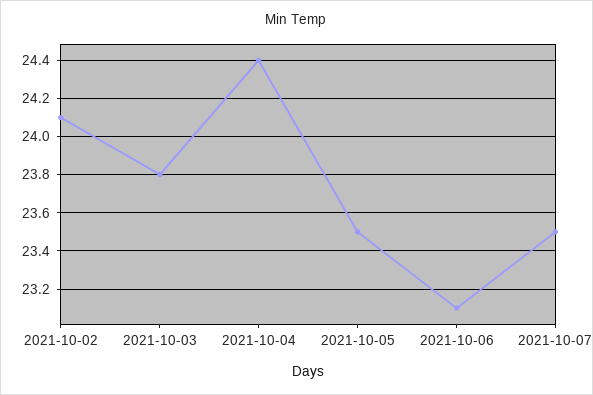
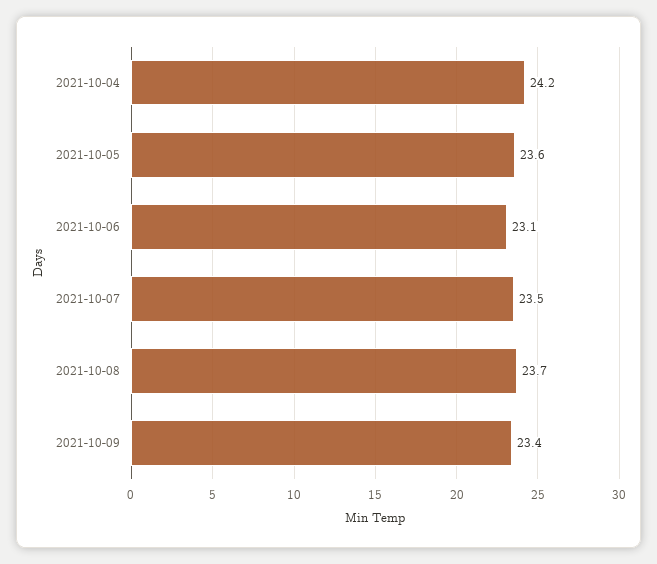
2021-10-02: 24.1 -> none
2021-10-03: 23.8 -> none
2021-10-04: 24.4 -> 24.2
2021-10-05: 23.5 -> 23.6
2021-10-08: none -> 23.7
2021-10-09: none -> 23.4

